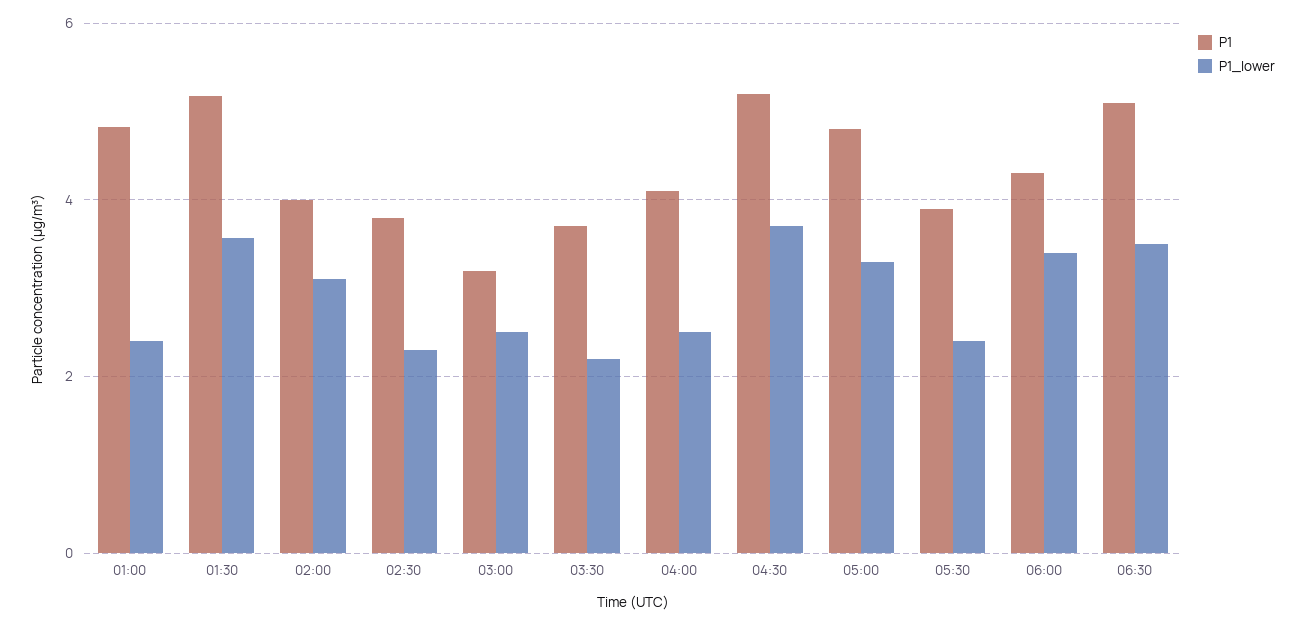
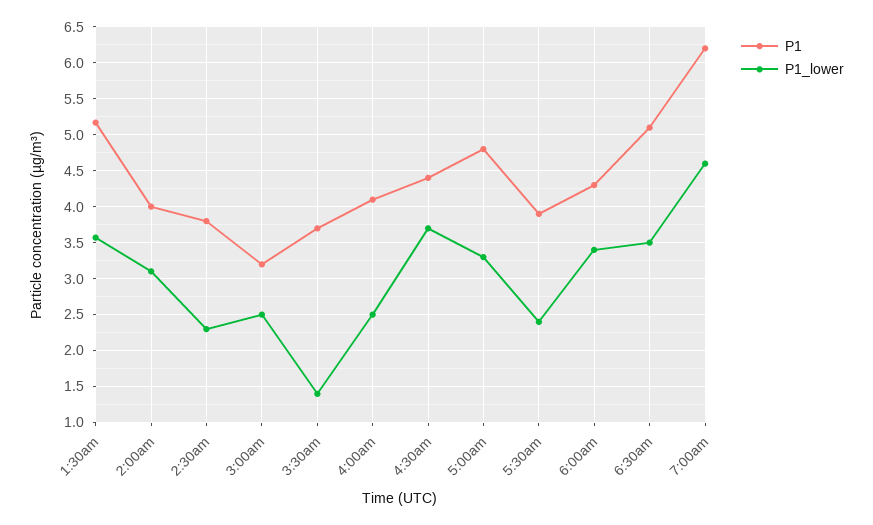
P1, 01:00: 4.8 -> none
P1_lower, 01:00: 2.4 -> none
P1_lower, 03:30: 2.2 -> 1.4
P1, 04:30: 5.2 -> 4.4
P1, 7:00am: none -> 6.2
P1_lower, 7:00am: none -> 4.6

